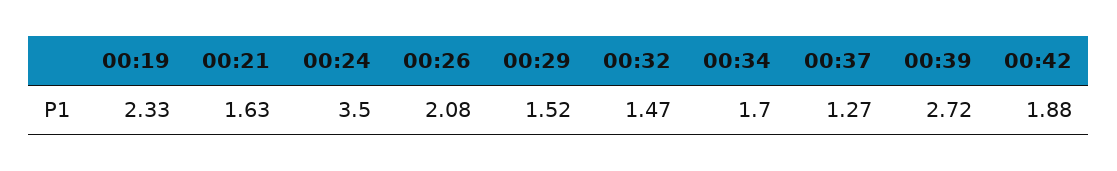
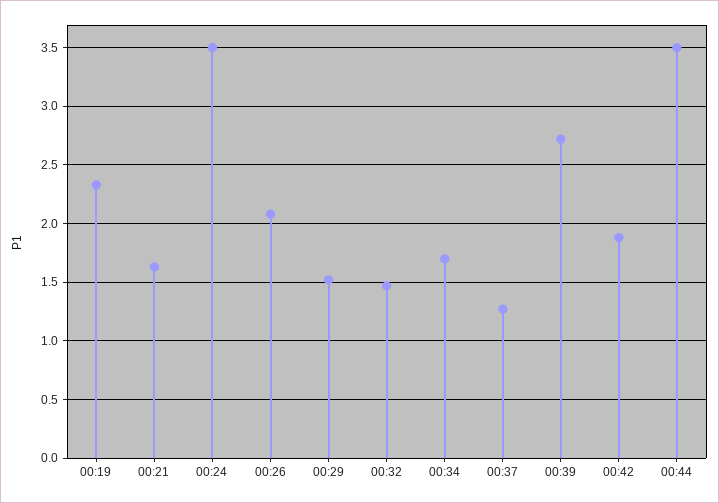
00:44: none -> 3.5

